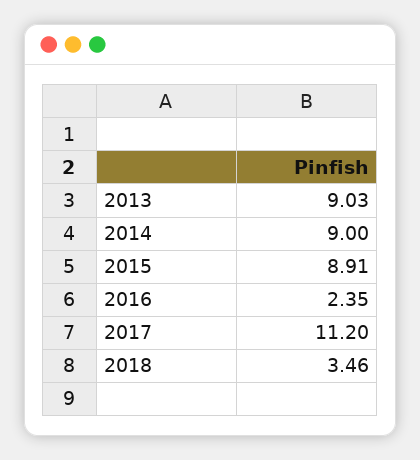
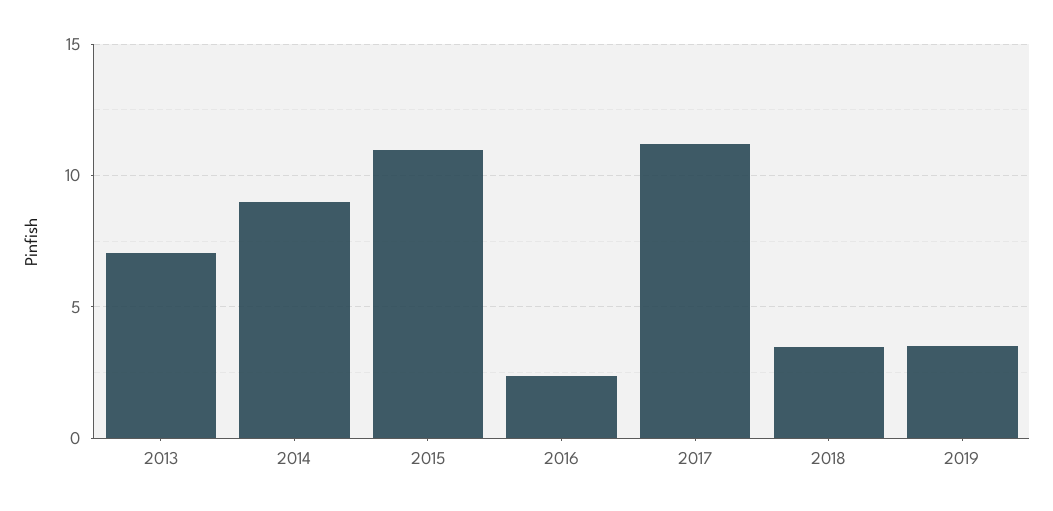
2013: 9.03 -> 7
2015: 8.91 -> 11
2019: none -> 3.5

